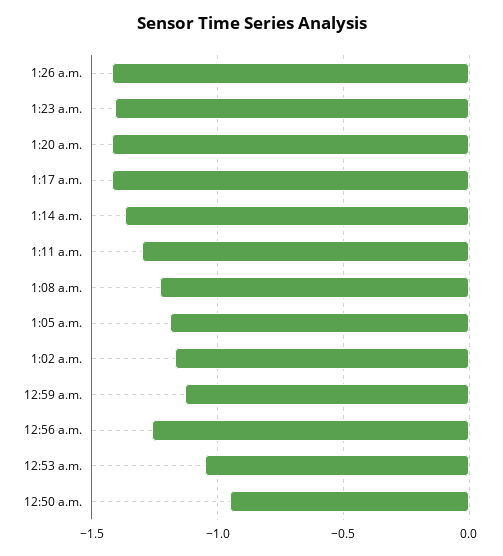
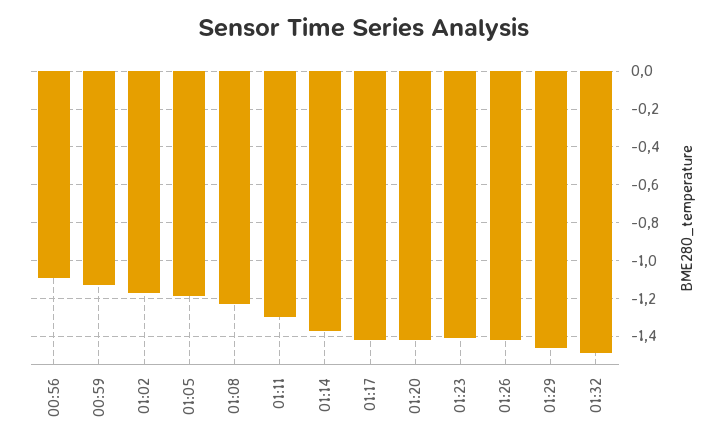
12:56 a.m.: -1.25 -> -1.1
12:53 a.m.: -1.05 -> none
12:50 a.m.: -0.95 -> none
01:29: none -> -1.45
01:32: none -> -1.5

